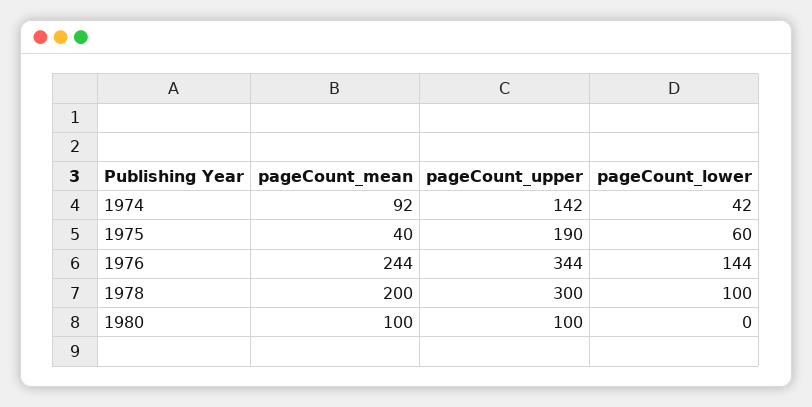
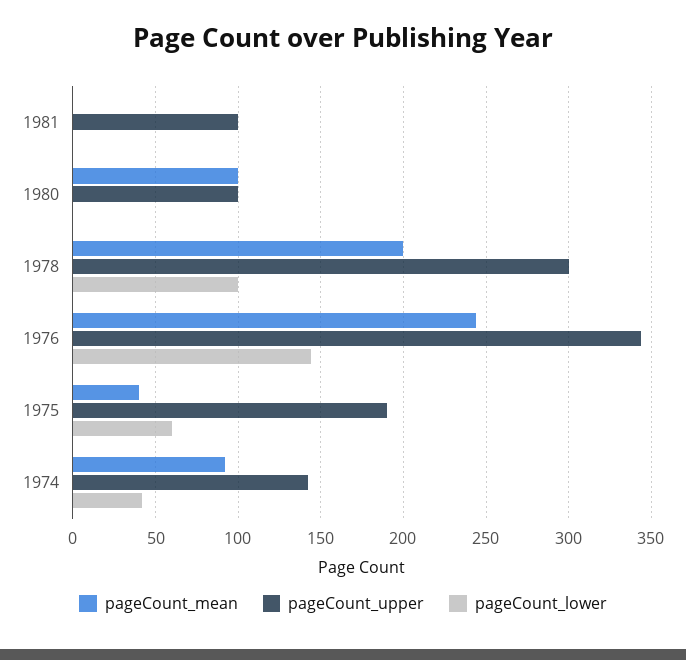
pageCount_mean, 1981: none -> 0
pageCount_upper, 1981: none -> 100
pageCount_lower, 1981: none -> 0

